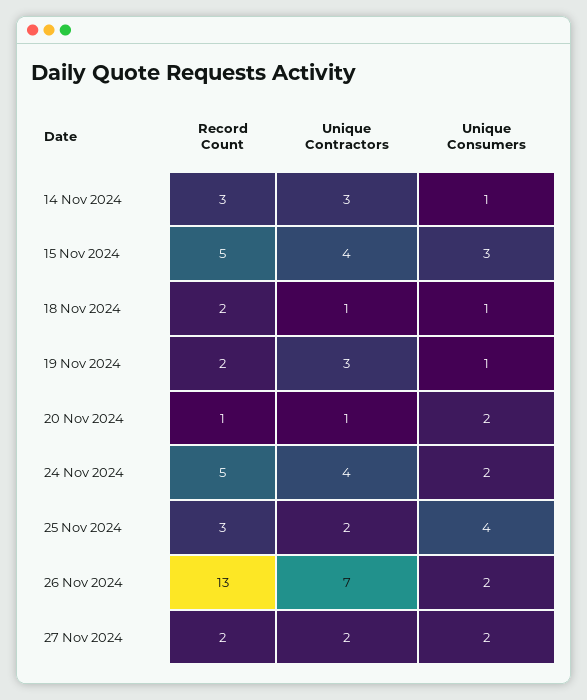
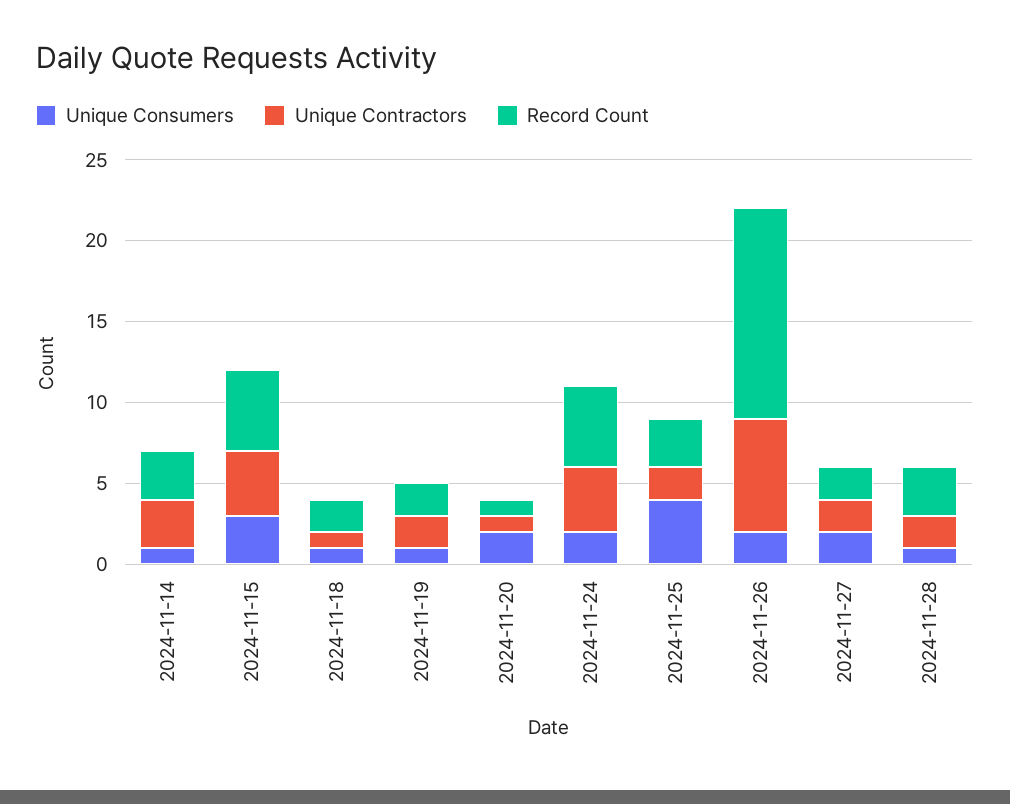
Unique Contractors, 19 Nov 2024: 3 -> 2
Unique Consumers, 2024-11-28: none -> 1
Unique Contractors, 2024-11-28: none -> 2
Record Count, 2024-11-28: none -> 3

